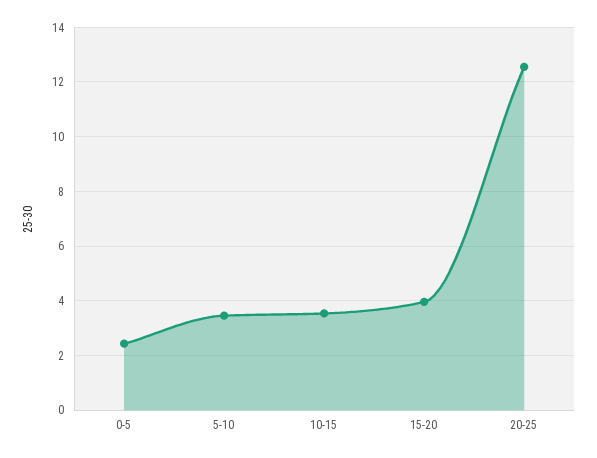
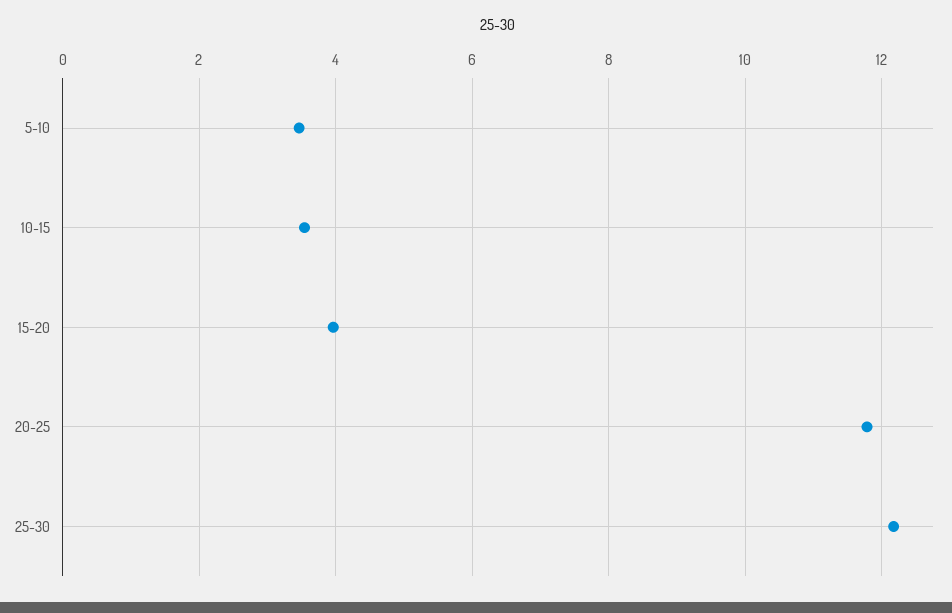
0-5: 2.5 -> none
20-25: 12.5 -> 11.8
25-30: none -> 12.2

